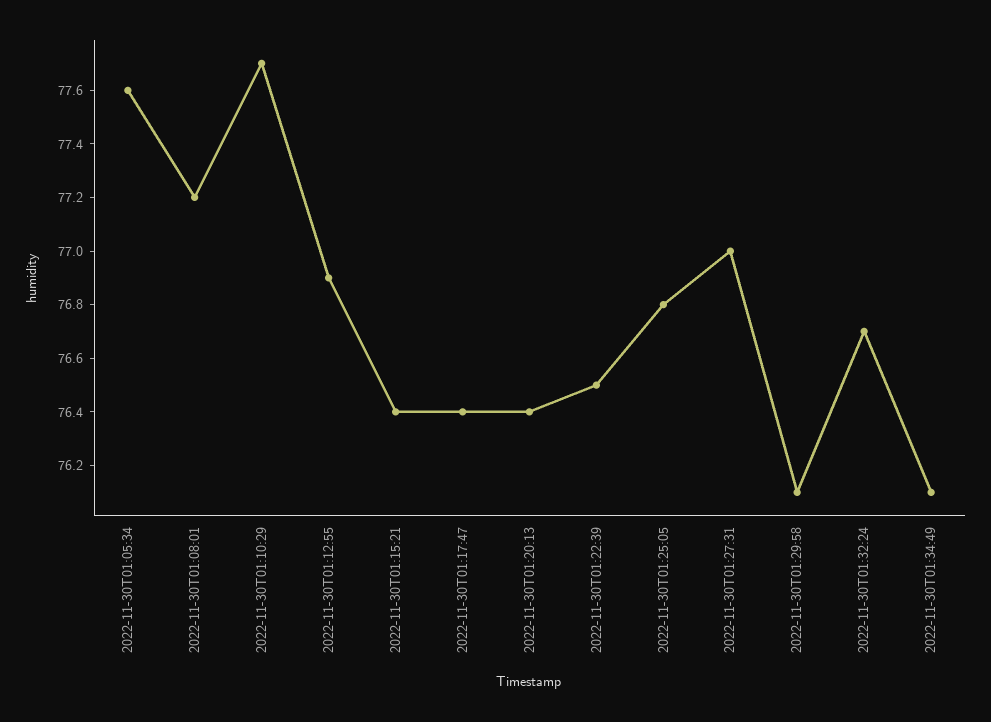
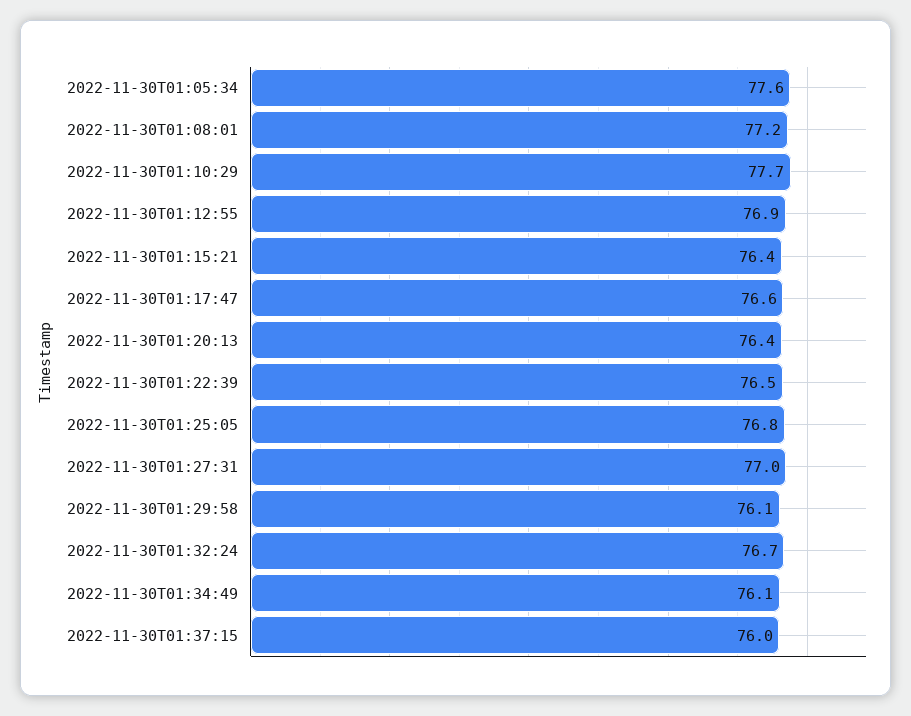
2022-11-30T01:17:47: 76.4 -> 76.6
2022-11-30T01:37:15: none -> 76

